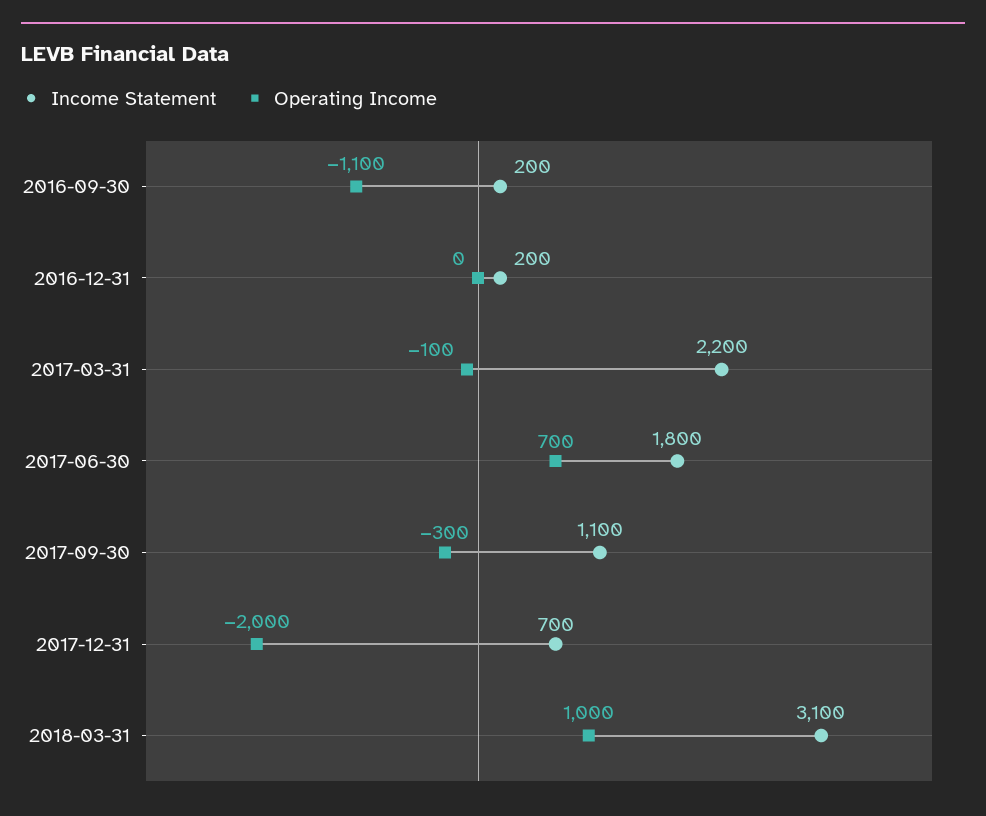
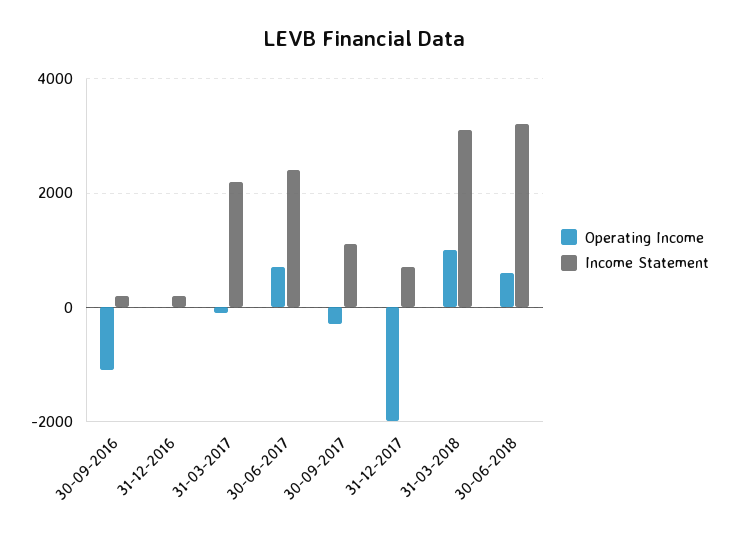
Income Statement, 2017-06-30: 1800 -> 2400
Operating Income, 30-06-2018: none -> 600
Income Statement, 30-06-2018: none -> 3200

